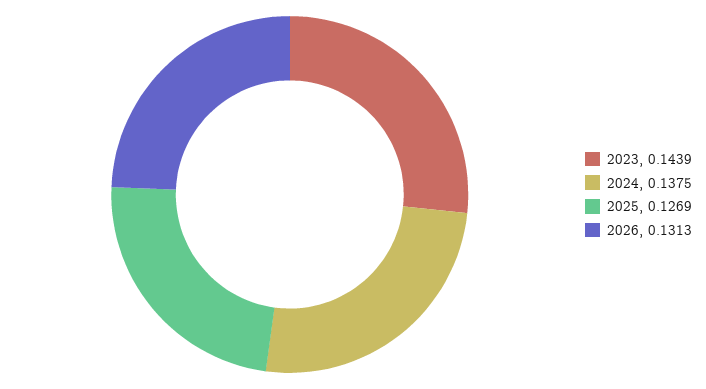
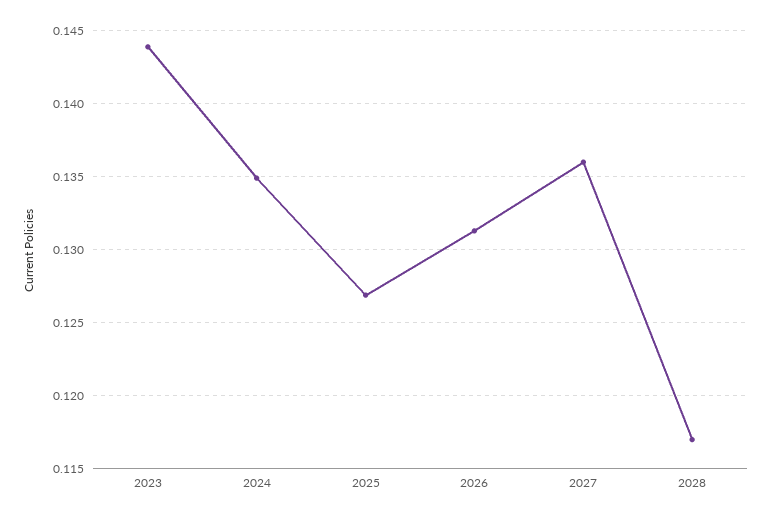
2024: 0.1375 -> 0.135
2027: none -> 0.136
2028: none -> 0.117

